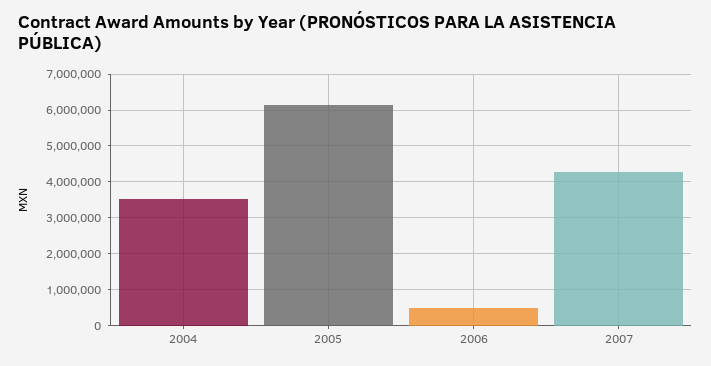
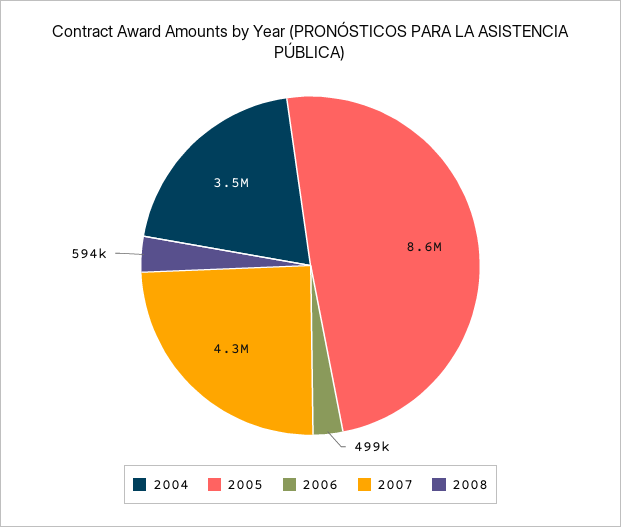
2005: 6200000 -> 8600000
2008: none -> 594000

